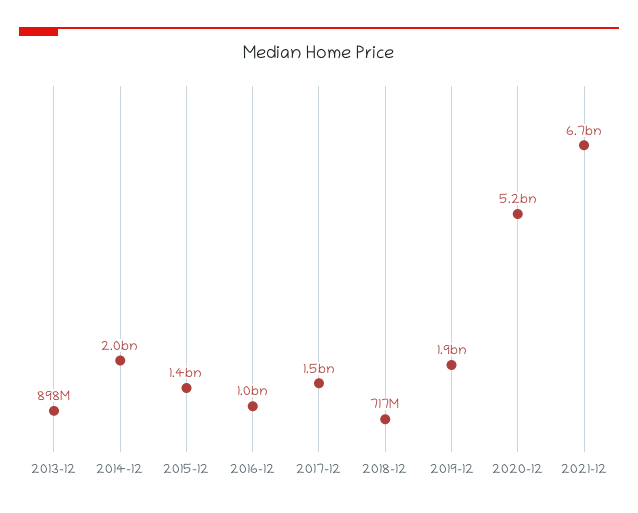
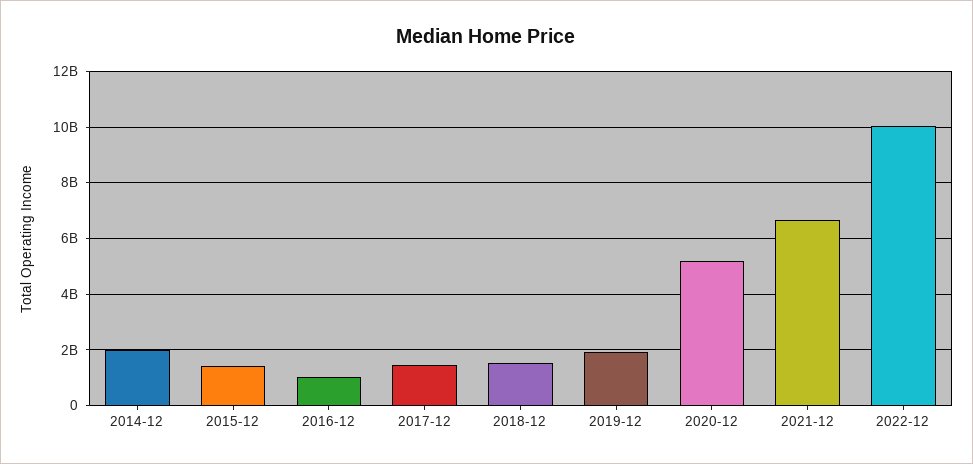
2013-12: 898000000 -> none
2018-12: 717000000 -> 1500000000
2022-12: none -> 10000000000

